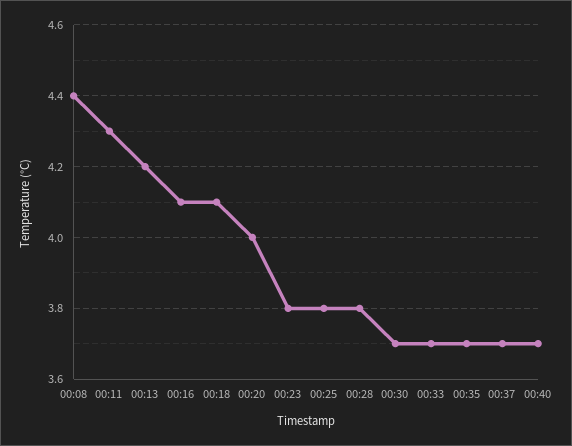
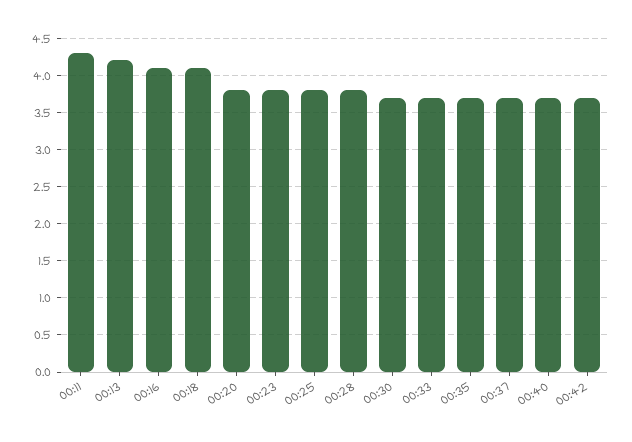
00:08: 4.4 -> none
00:20: 4 -> 3.8
00:42: none -> 3.7

